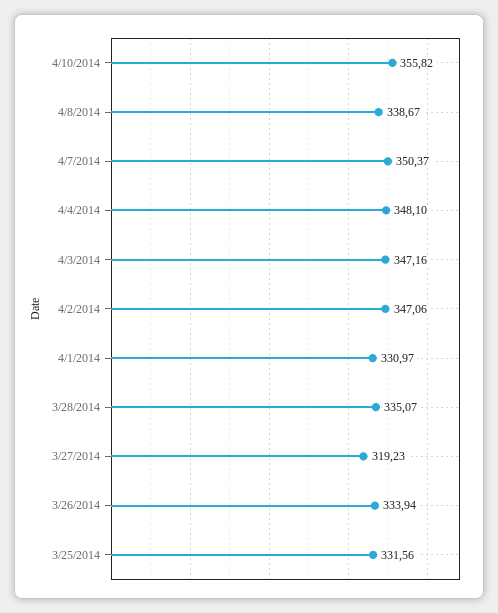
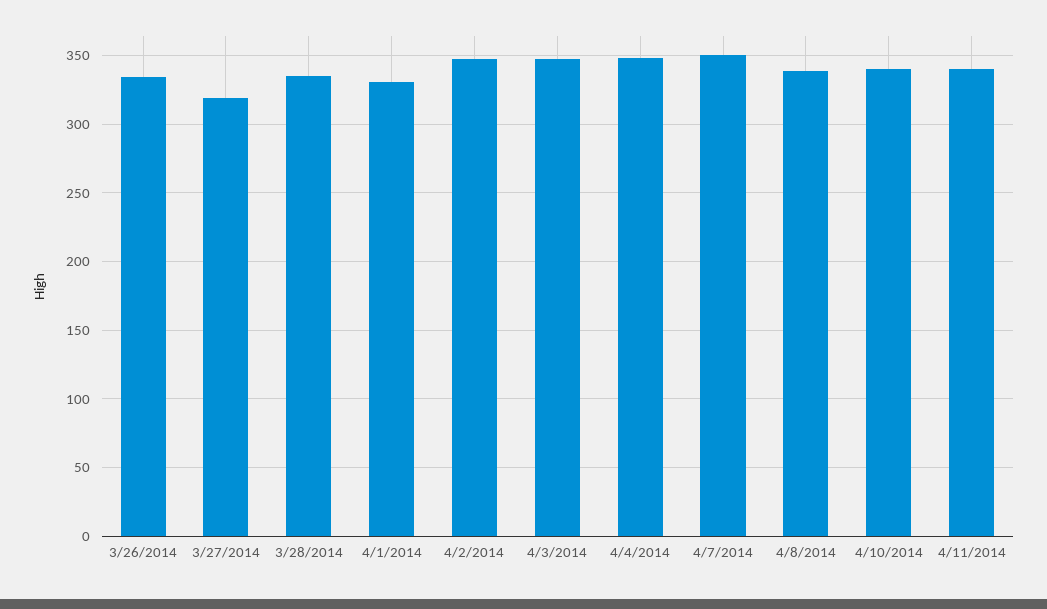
4/10/2014: 355.82 -> 340
3/25/2014: 331.56 -> none
4/11/2014: none -> 340

